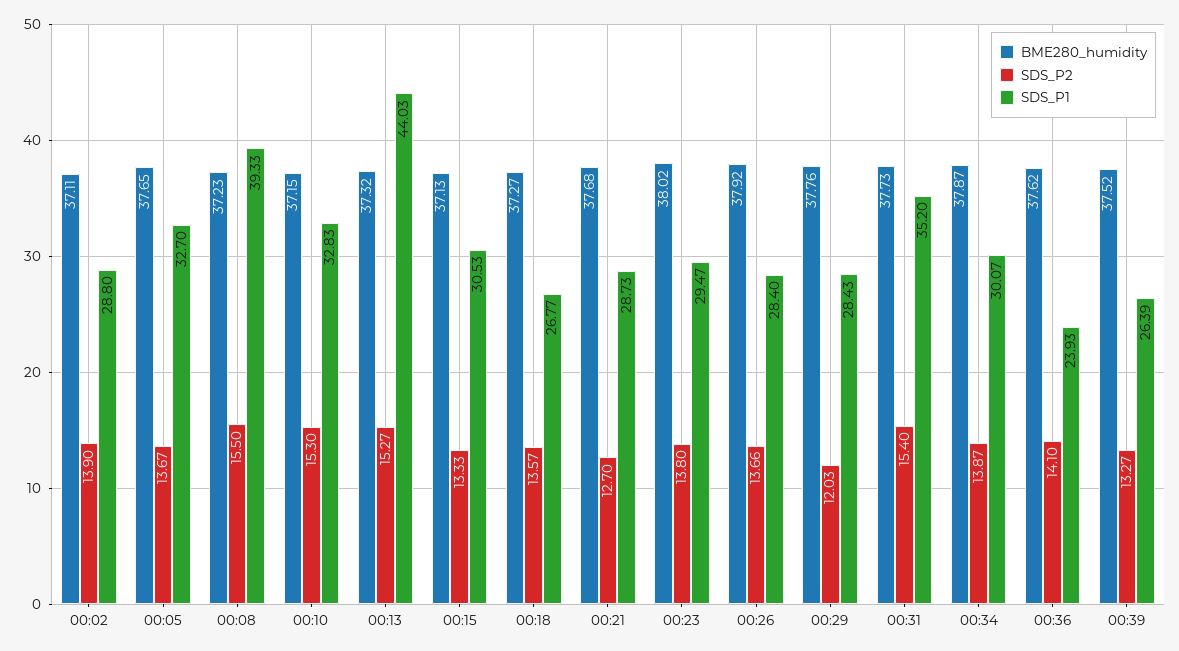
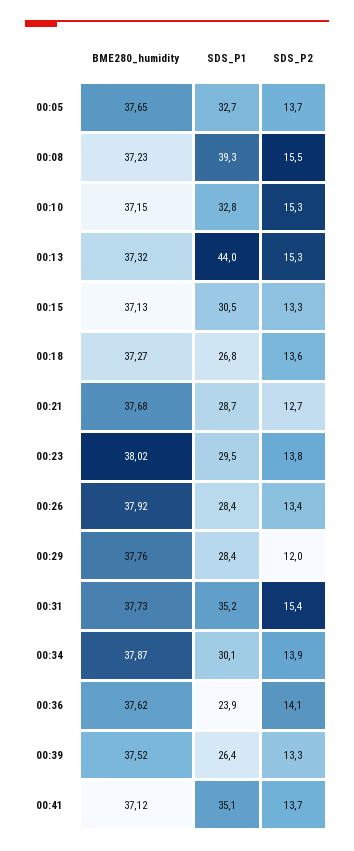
BME280_humidity, 00:02: 37.11 -> none
SDS_P2, 00:02: 13.9 -> none
SDS_P1, 00:02: 28.8 -> none
SDS_P2, 00:26: 13.66 -> 13.4
BME280_humidity, 00:41: none -> 37.12
SDS_P1, 00:41: none -> 35.1
SDS_P2, 00:41: none -> 13.7

